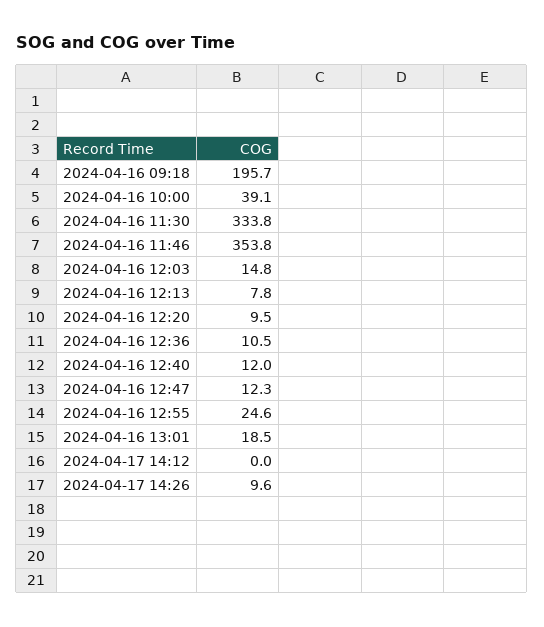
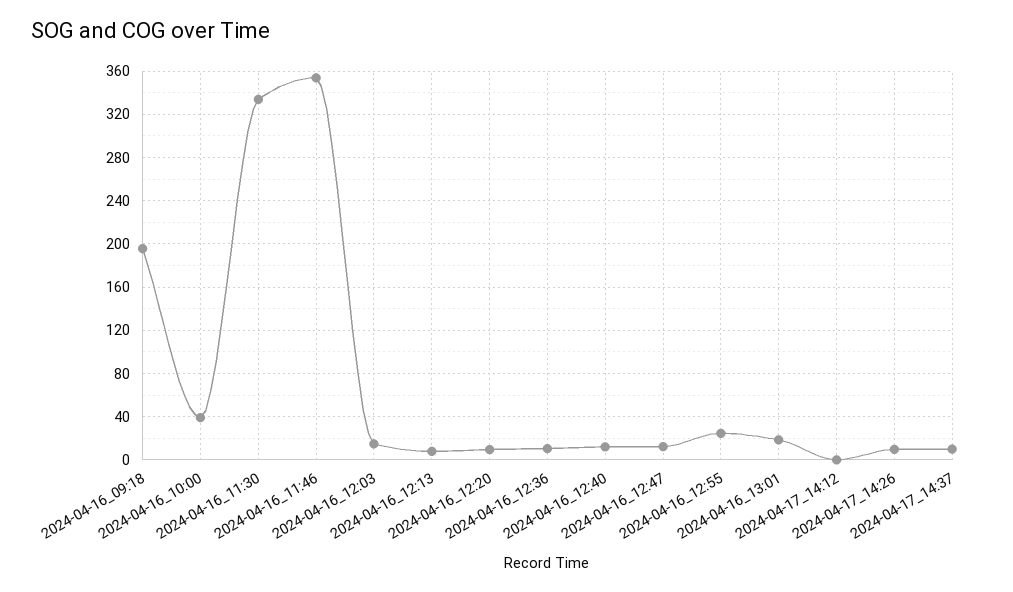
2024-04-17_14:37: none -> 10

